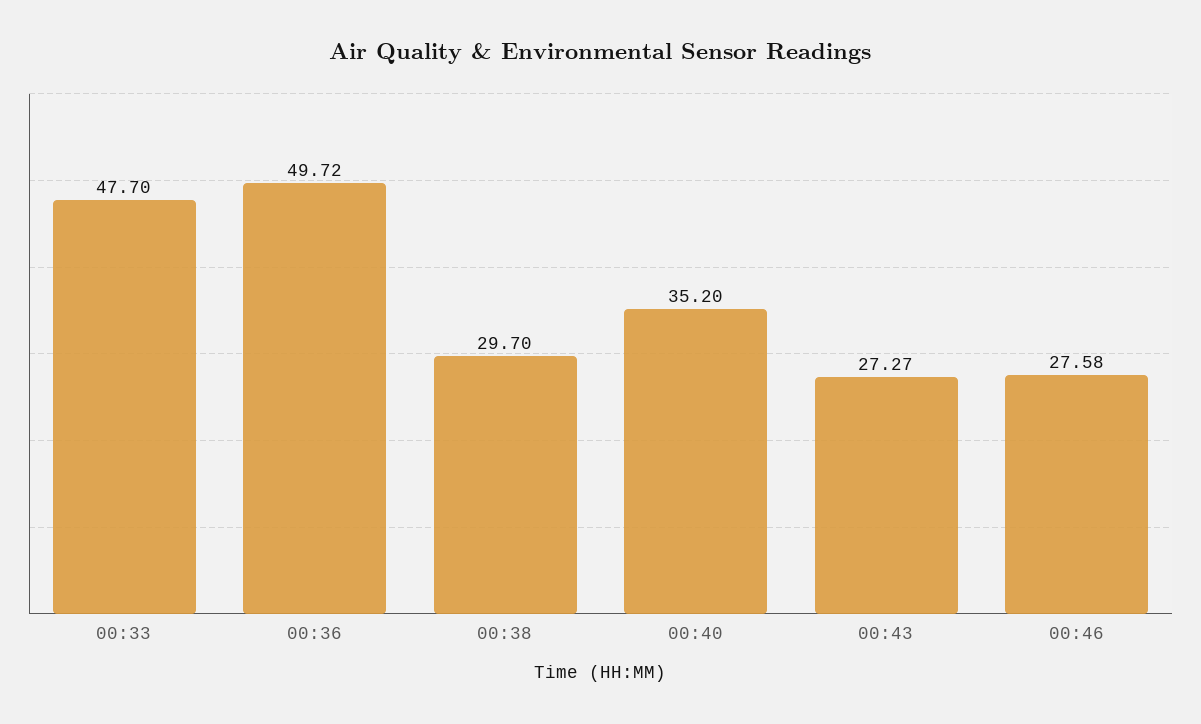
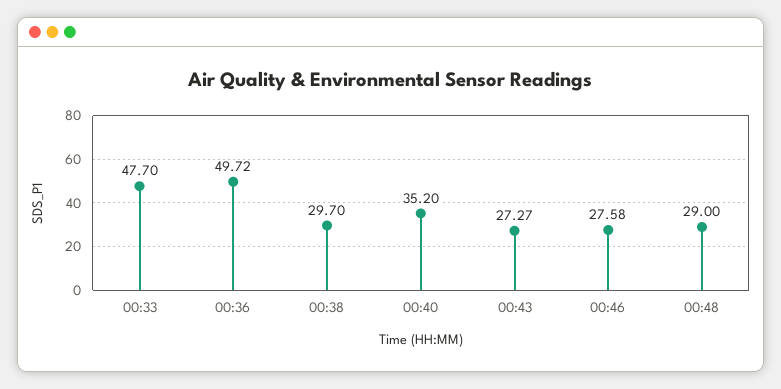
00:48: none -> 29

